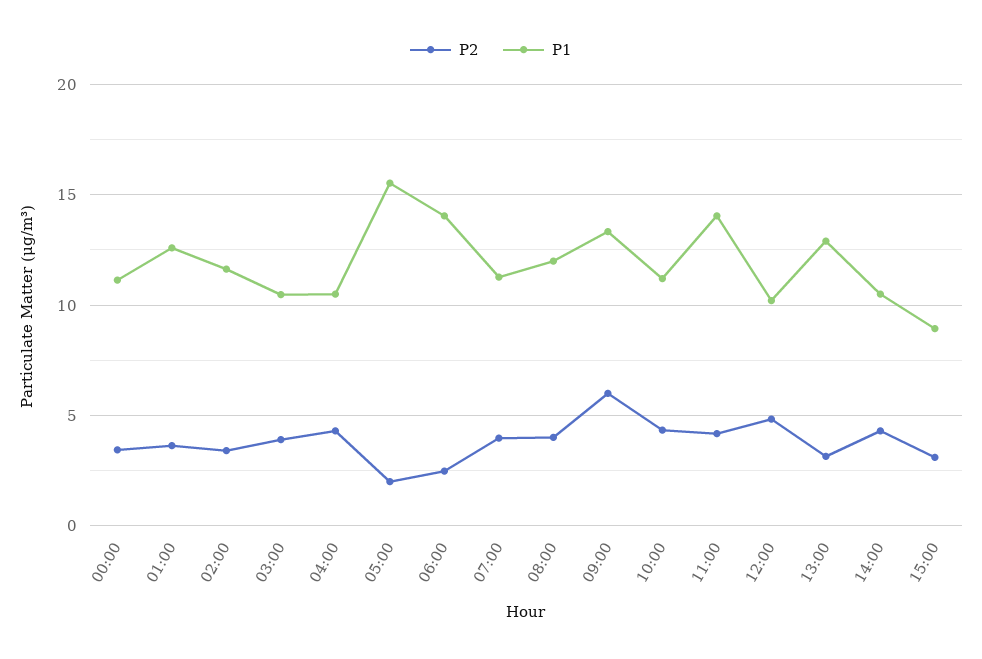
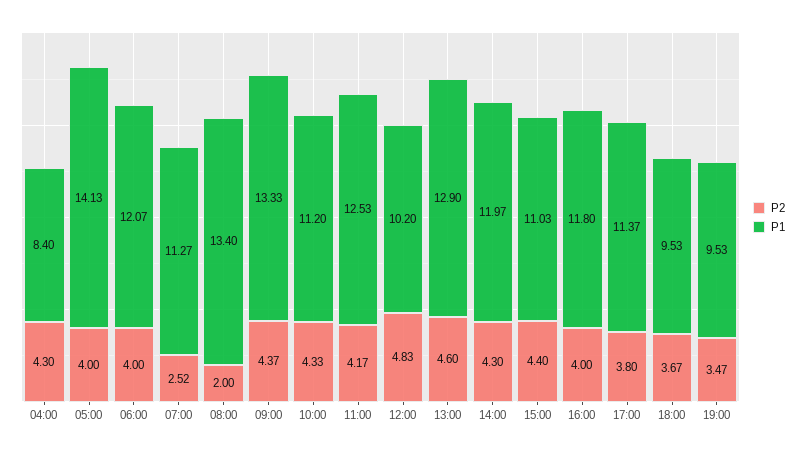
P2, 00:00: 3.5 -> none
P1, 00:00: 11 -> none
P2, 01:00: 3.5 -> none
P1, 01:00: 12.5 -> none
P2, 02:00: 3.5 -> none
P1, 02:00: 11.5 -> none
P2, 03:00: 4 -> none
P1, 03:00: 10.5 -> none
P1, 04:00: 10.5 -> 8.4
P2, 05:00: 2 -> 4
P1, 05:00: 15.5 -> 14.13
P2, 06:00: 2.5 -> 4
P1, 06:00: 14 -> 12.07
P2, 07:00: 4 -> 2.52
P2, 08:00: 4 -> 2
P1, 08:00: 12 -> 13.4
P2, 09:00: 6 -> 4.37
P1, 11:00: 14 -> 12.53
P2, 13:00: 3 -> 4.6
P1, 14:00: 10.5 -> 11.97
P2, 15:00: 3 -> 4.4
P1, 15:00: 9 -> 11.03
P2, 16:00: none -> 4
P1, 16:00: none -> 11.8
P2, 17:00: none -> 3.8
P1, 17:00: none -> 11.37
P2, 18:00: none -> 3.67
P1, 18:00: none -> 9.53
P2, 19:00: none -> 3.47
P1, 19:00: none -> 9.53

